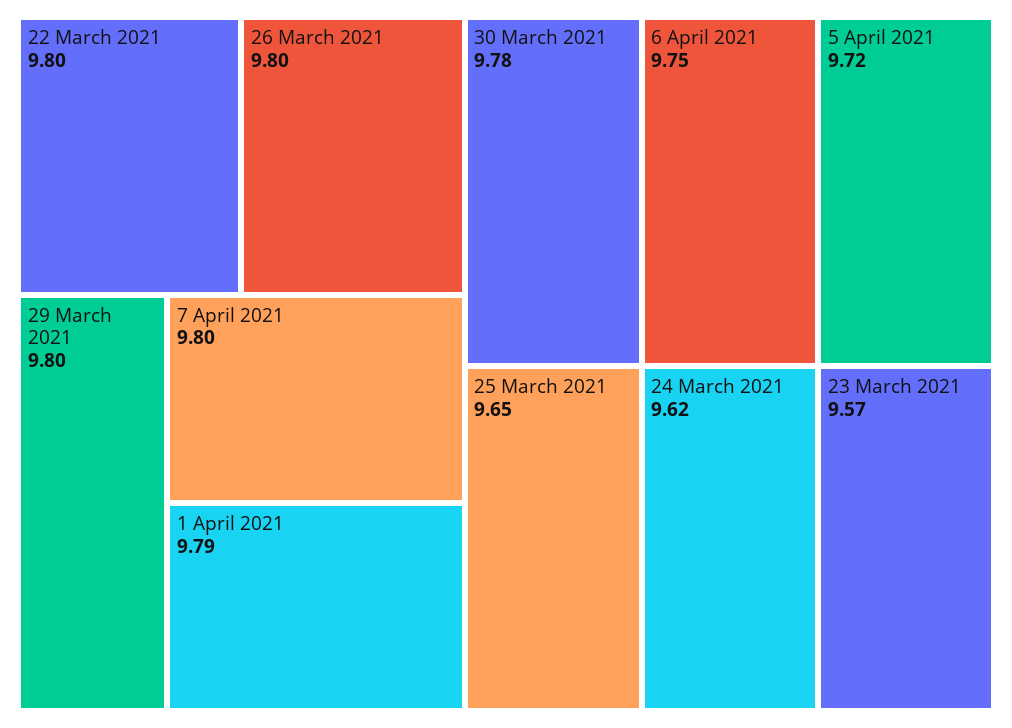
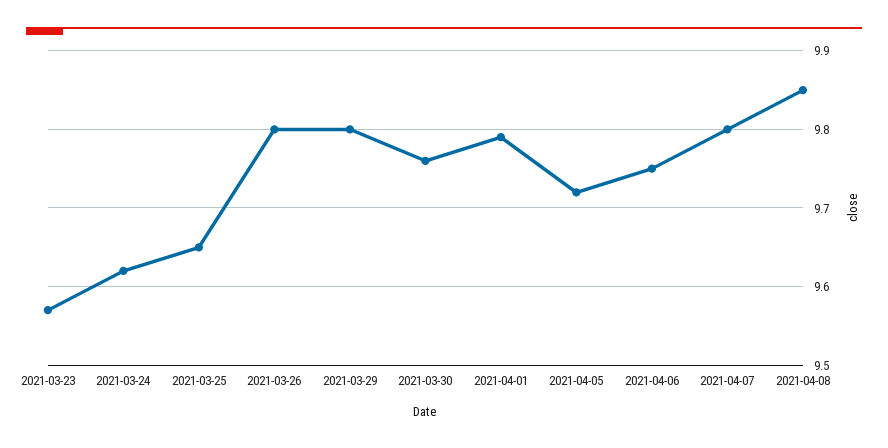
22 March 2021: 9.8 -> none
30 March 2021: 9.78 -> 9.76
2021-04-08: none -> 9.85

